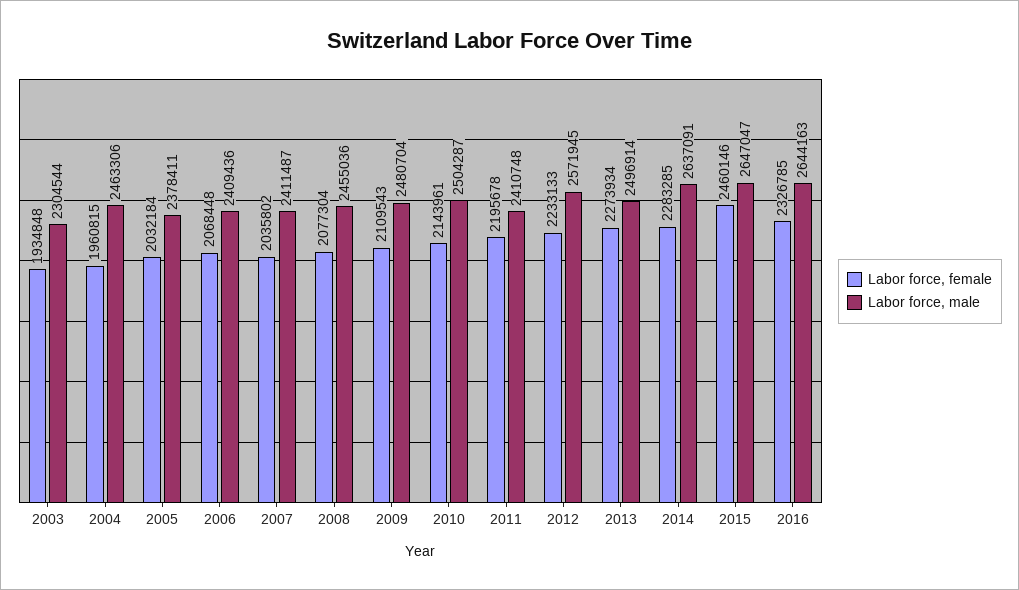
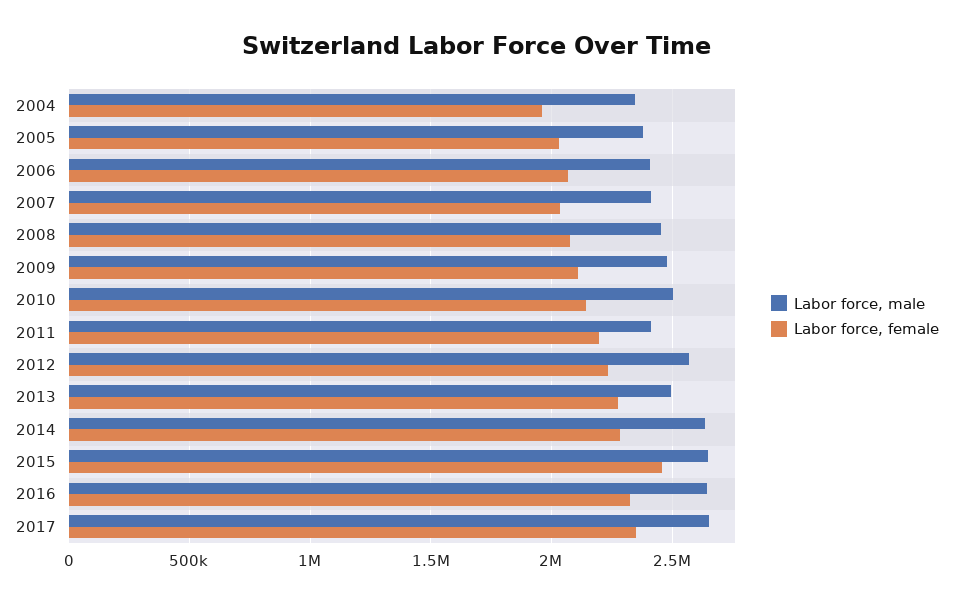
Labor force, female, 2003: 1934848 -> none
Labor force, male, 2003: 2304544 -> none
Labor force, male, 2004: 2463306 -> 2350000
Labor force, male, 2017: none -> 2650000
Labor force, female, 2017: none -> 2350000

